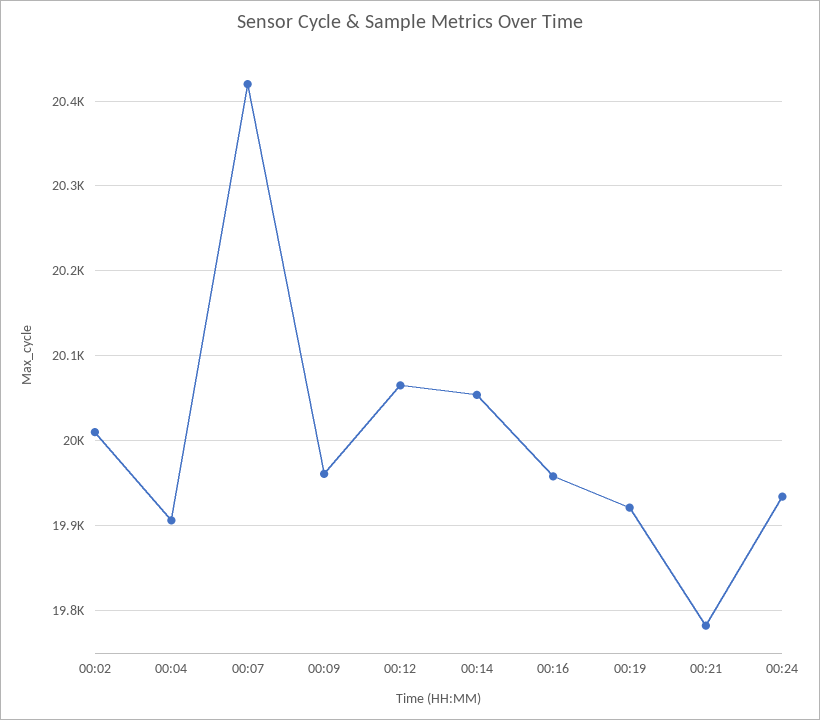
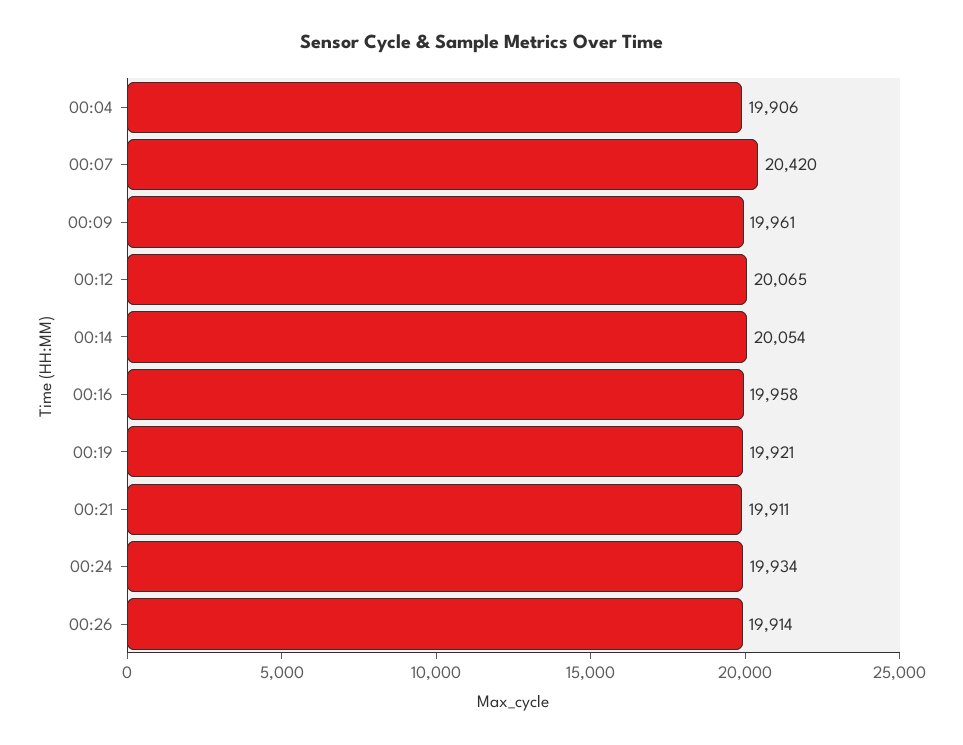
00:02: 20010 -> none
00:21: 19780 -> 19911
00:26: none -> 19914

